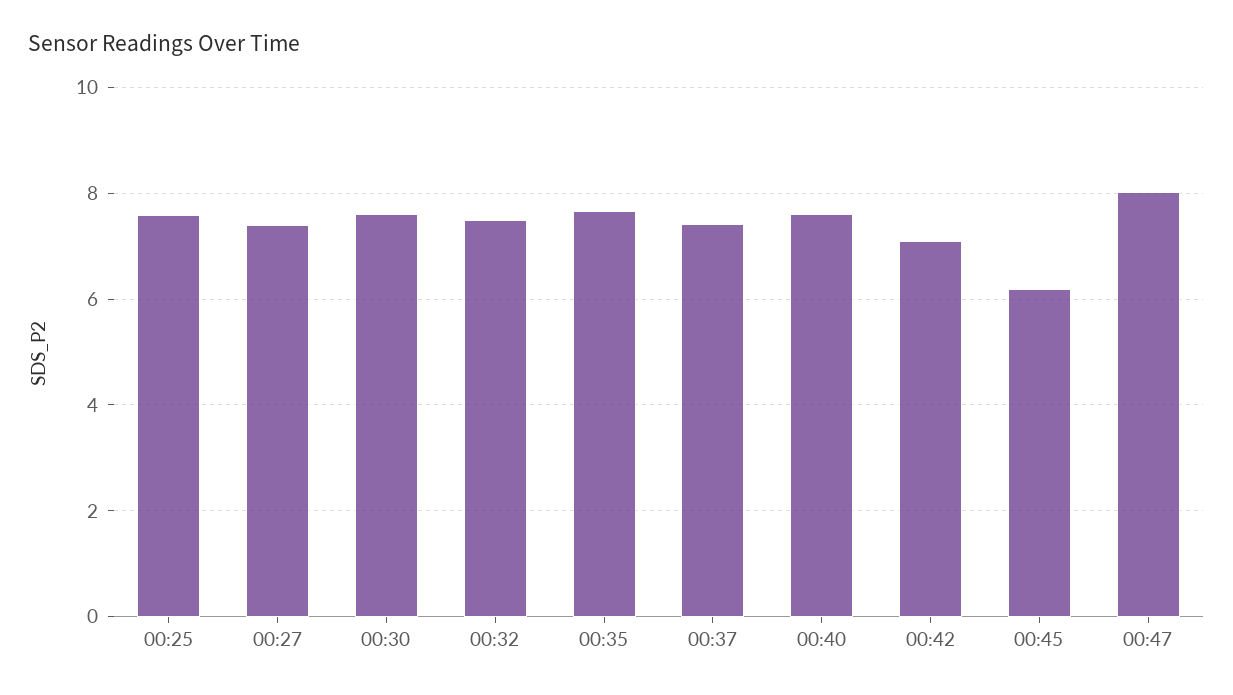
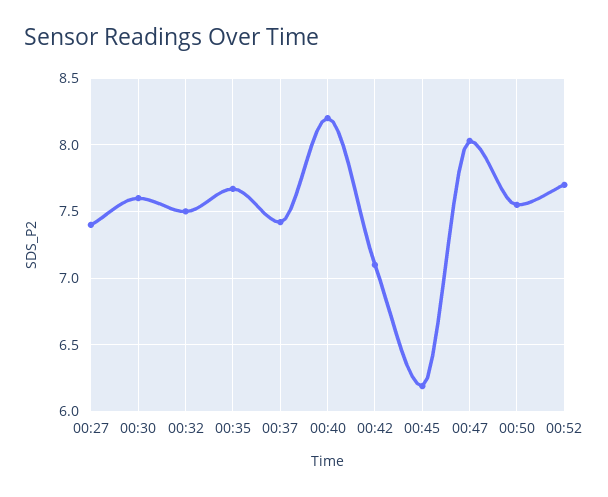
00:25: 7.6 -> none
00:40: 7.6 -> 8.2
00:50: none -> 7.55
00:52: none -> 7.7

